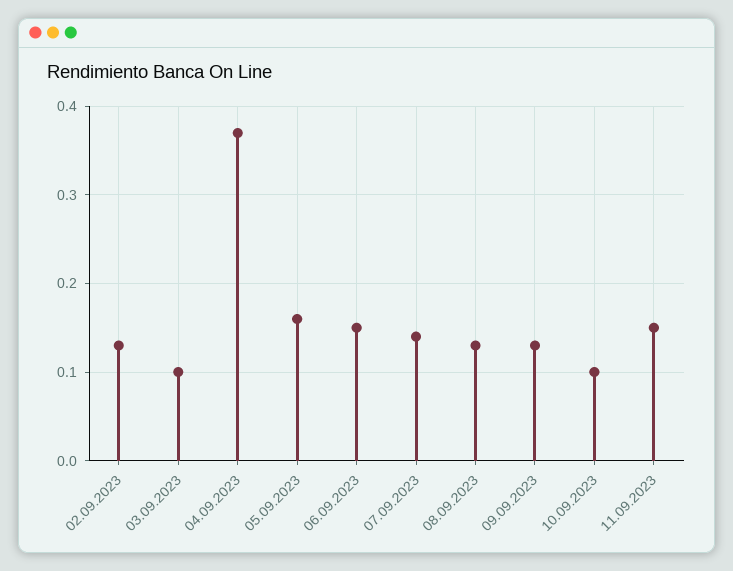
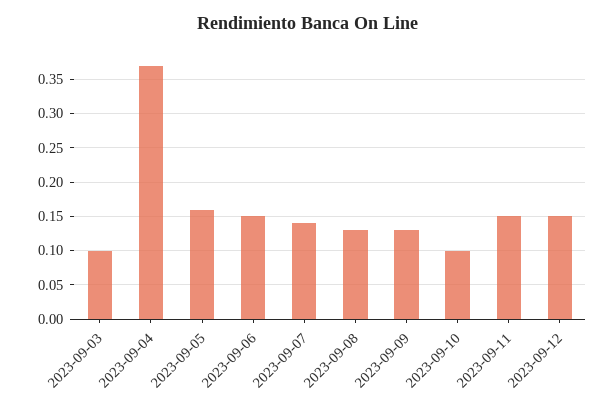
02.09.2023: 0.13 -> none
2023-09-12: none -> 0.15

